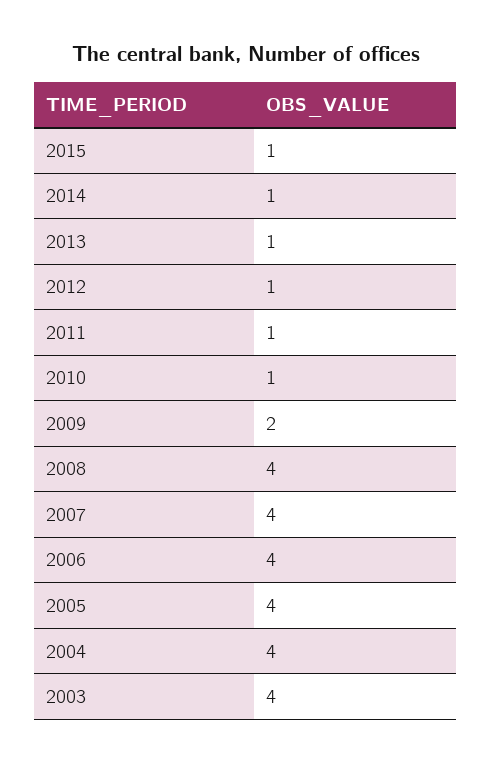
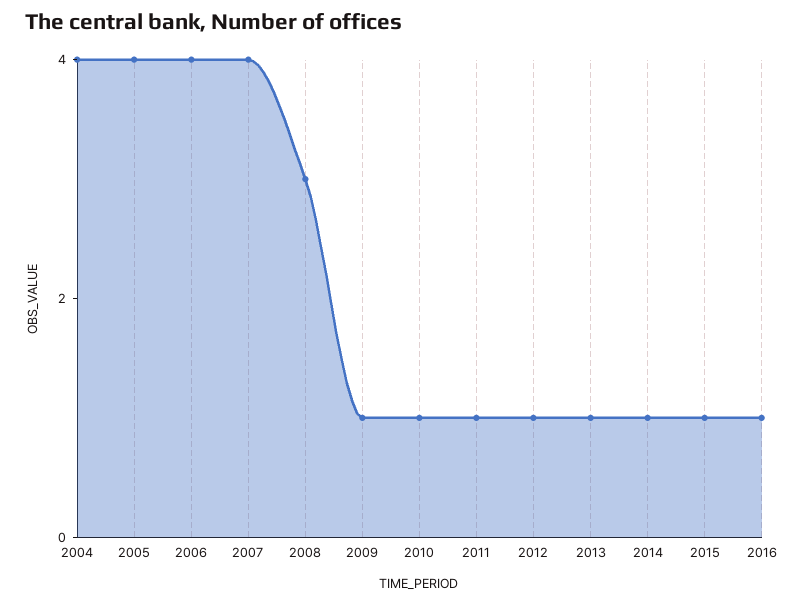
2009: 2 -> 1
2008: 4 -> 3
2003: 4 -> none
2016: none -> 1

